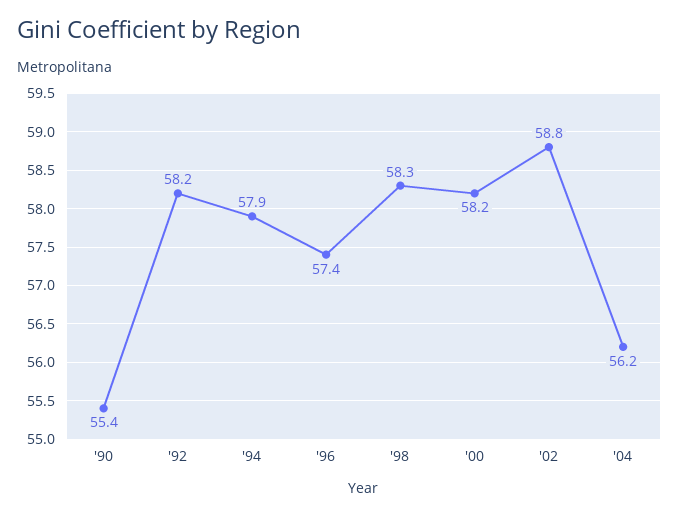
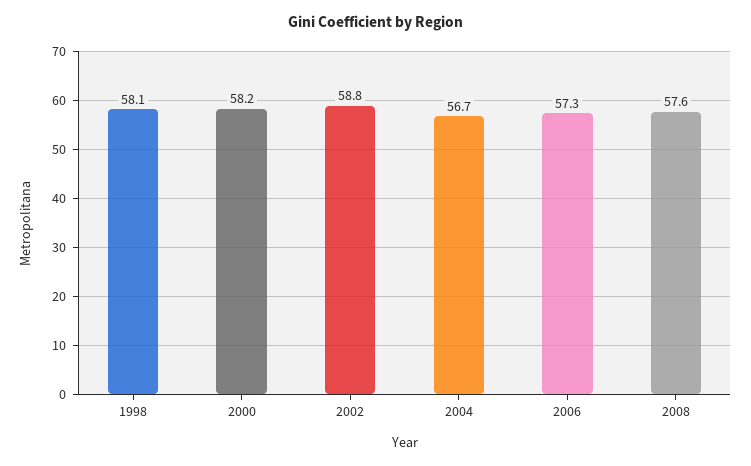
'90: 55.4 -> none
'92: 58.2 -> none
'94: 57.9 -> none
'96: 57.4 -> none
'98: 58.3 -> 58.1
'04: 56.2 -> 56.7
2006: none -> 57.3
2008: none -> 57.6

